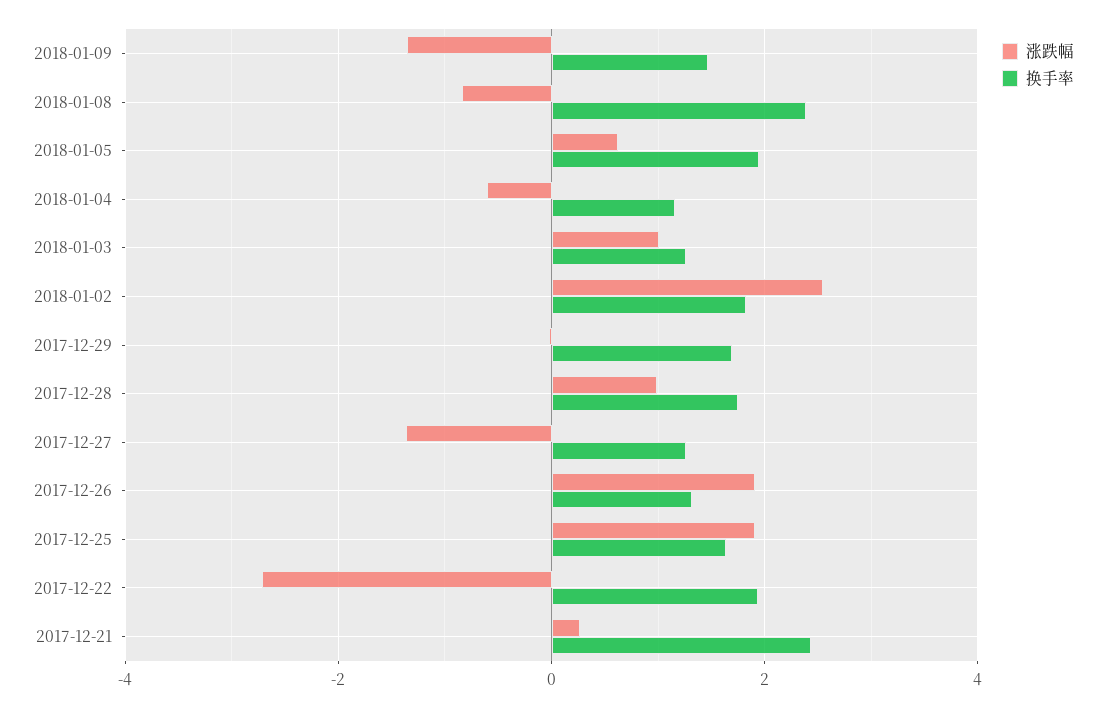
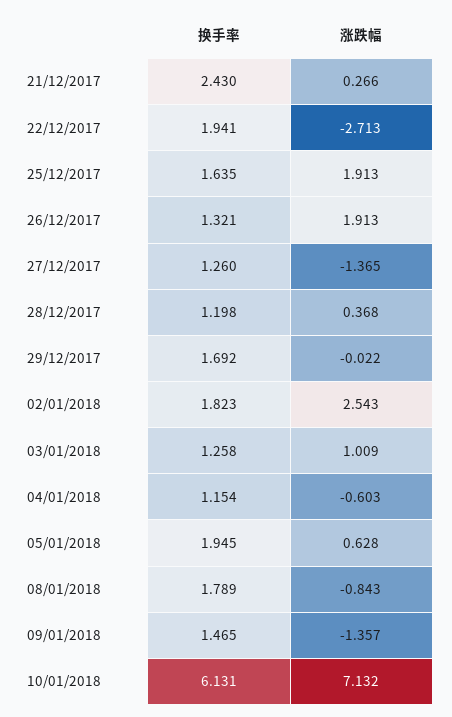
换手率, 2018-01-08: 2.4 -> 1.789
涨跌幅, 2017-12-28: 1 -> 0.368
换手率, 2017-12-28: 1.8 -> 1.198
换手率, 10/01/2018: none -> 6.131
涨跌幅, 10/01/2018: none -> 7.132

